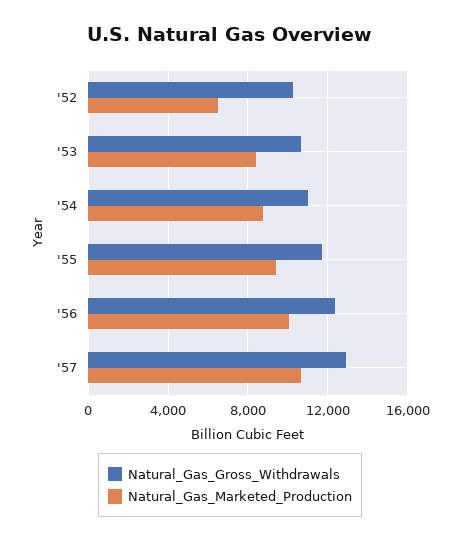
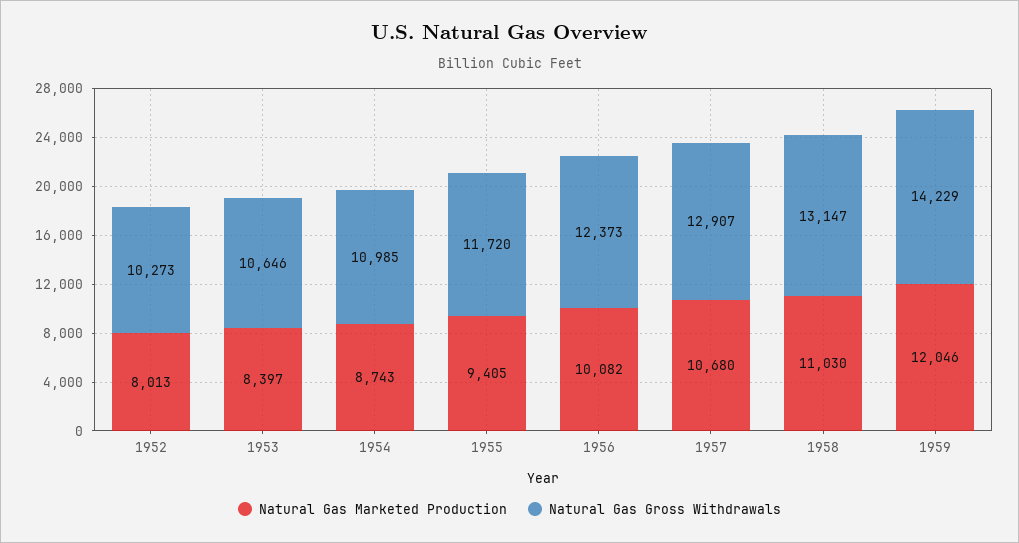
Natural_Gas_Marketed_Production, '52: 6500 -> 8013
Natural_Gas_Marketed_Production, 1958: none -> 11030
Natural_Gas_Gross_Withdrawals, 1958: none -> 13147
Natural_Gas_Marketed_Production, 1959: none -> 12046
Natural_Gas_Gross_Withdrawals, 1959: none -> 14229

